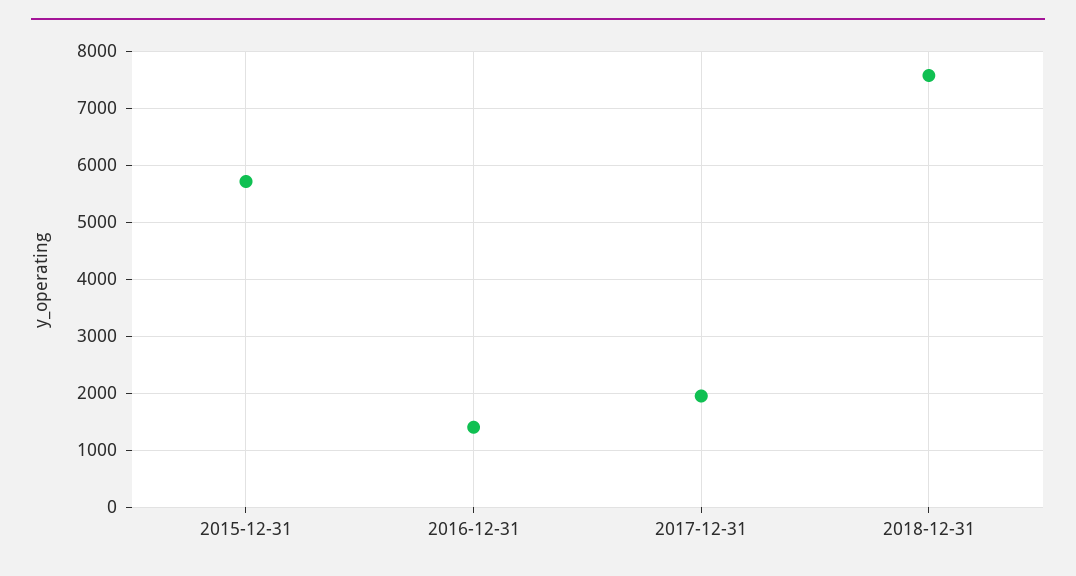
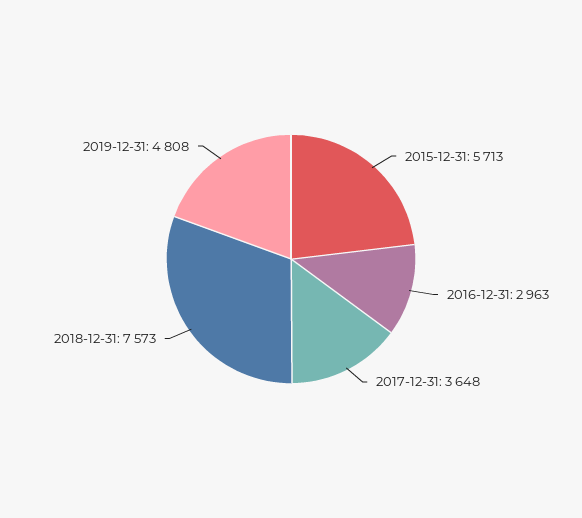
2016-12-31: 1400 -> 2963
2017-12-31: 2000 -> 3648
2019-12-31: none -> 4808

